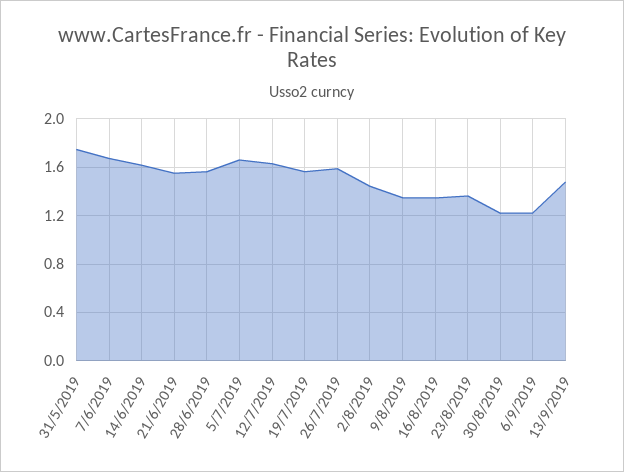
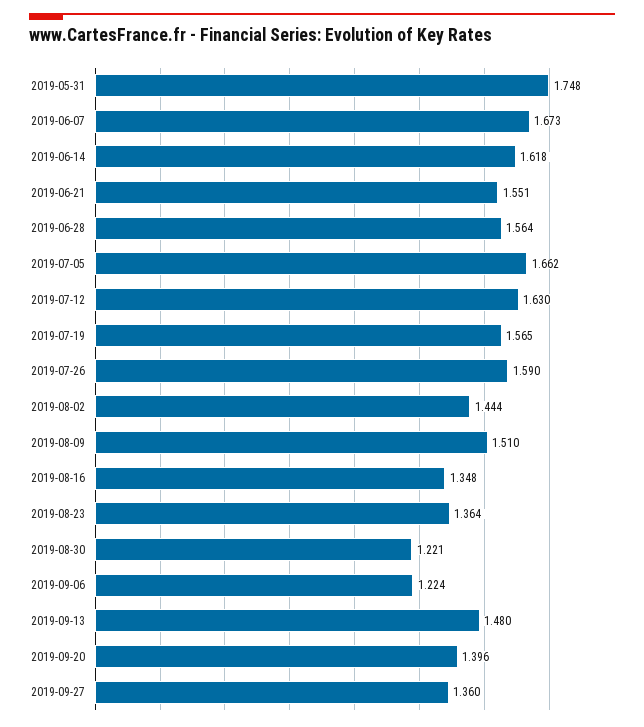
9/8/2019: 1.35 -> 1.51
2019-09-20: none -> 1.396
2019-09-27: none -> 1.36

